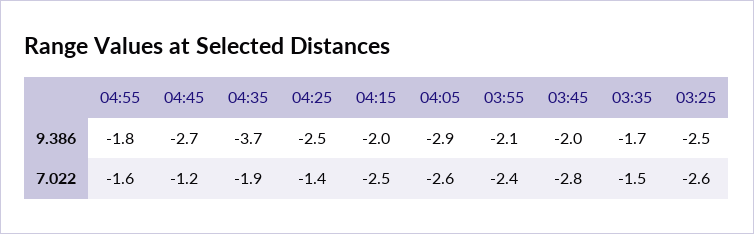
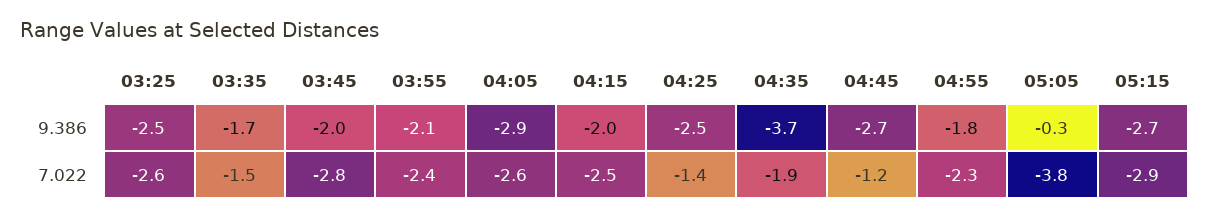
04:55, 7.022: -1.6 -> -2.3
05:05, 9.386: none -> -0.3
05:15, 9.386: none -> -2.7
05:05, 7.022: none -> -3.8
05:15, 7.022: none -> -2.9

